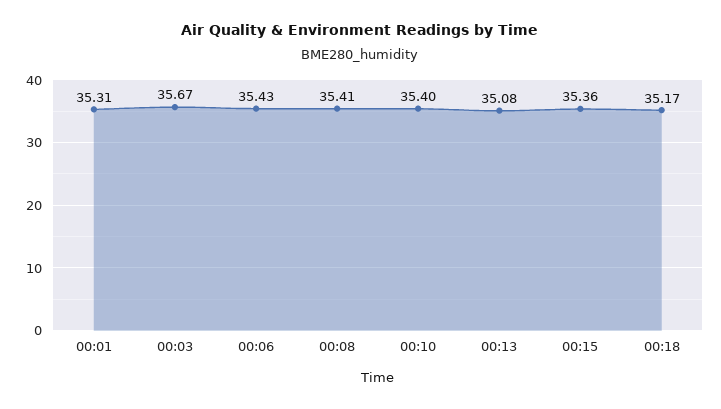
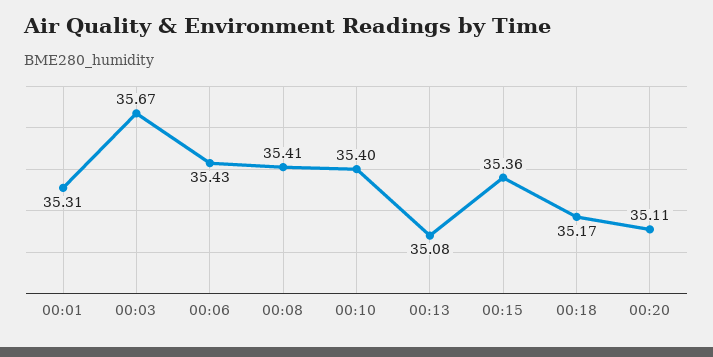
00:20: none -> 35.11

